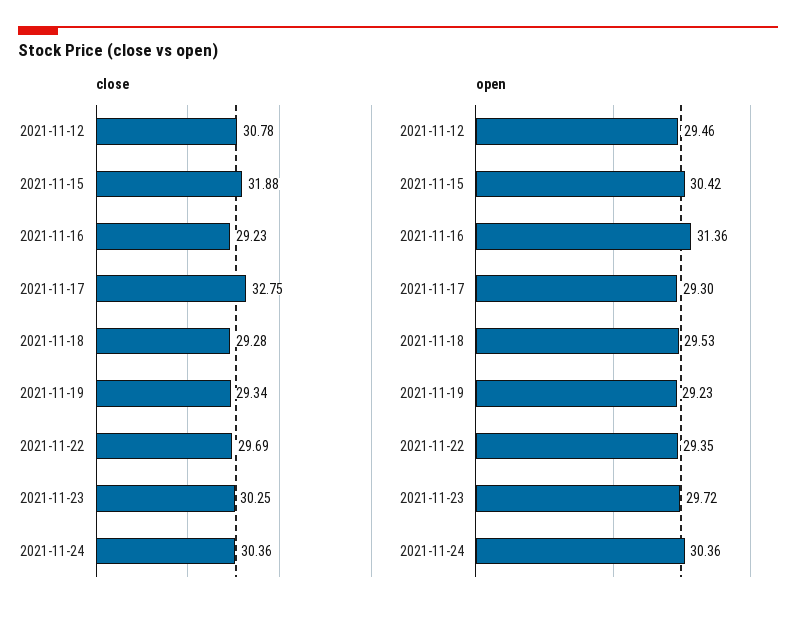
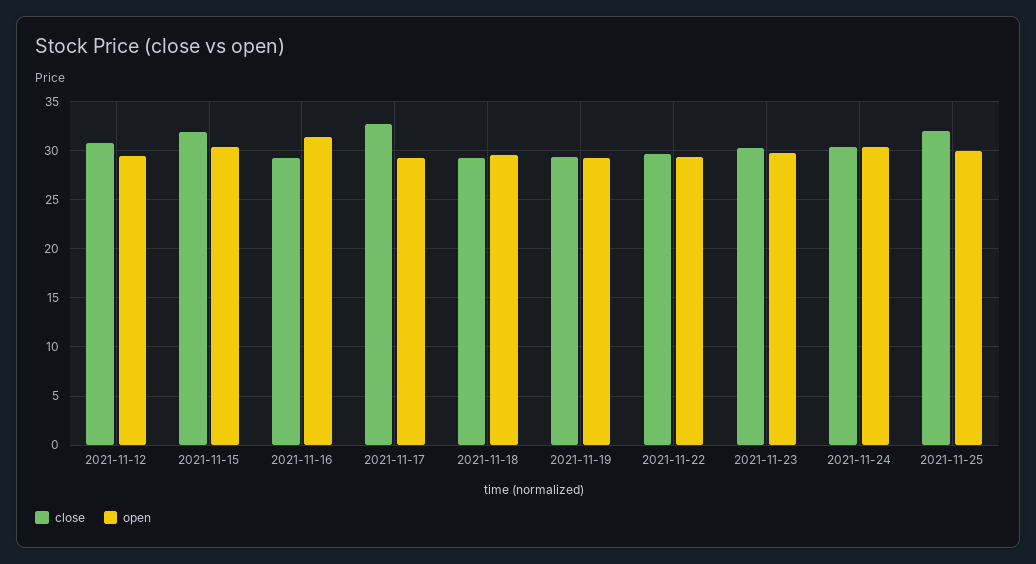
close, 2021-11-25: none -> 32
open, 2021-11-25: none -> 30

